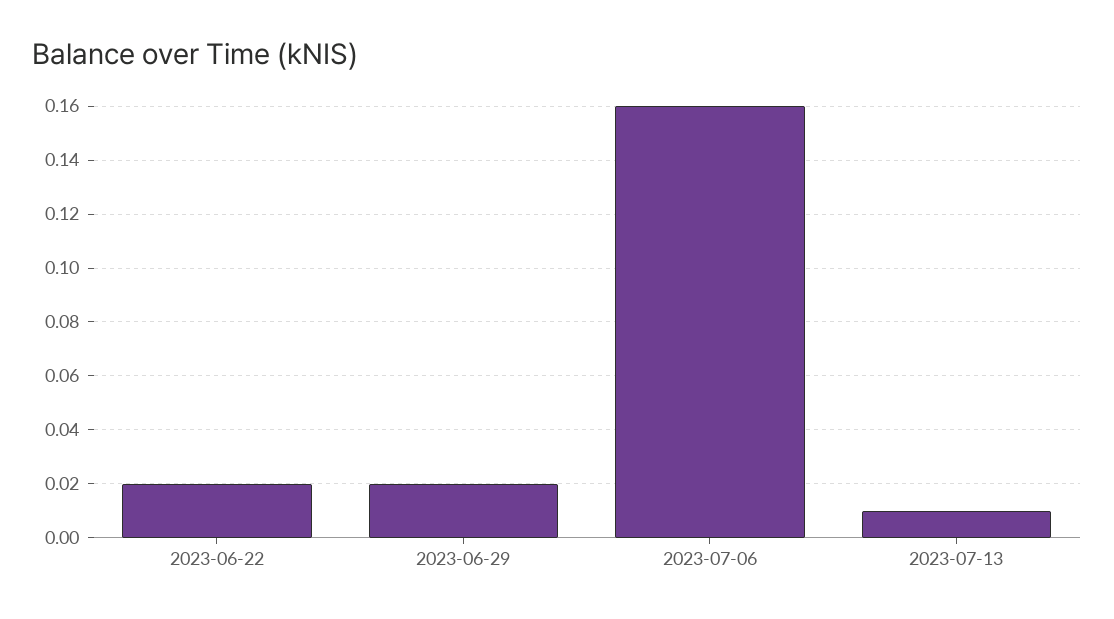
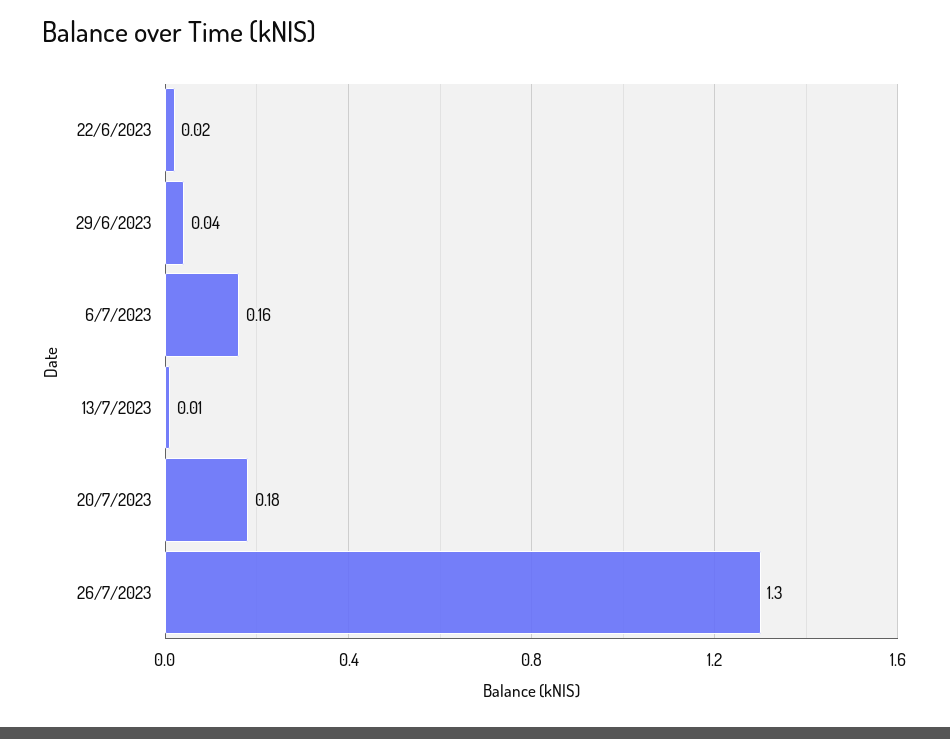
2023-06-29: 0.02 -> 0.04
20/7/2023: none -> 0.18
26/7/2023: none -> 1.3

